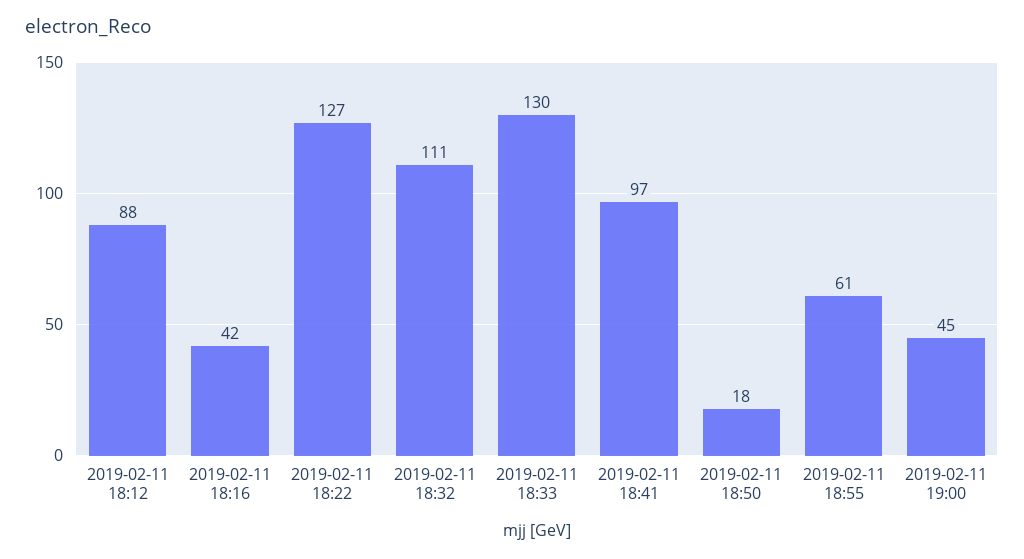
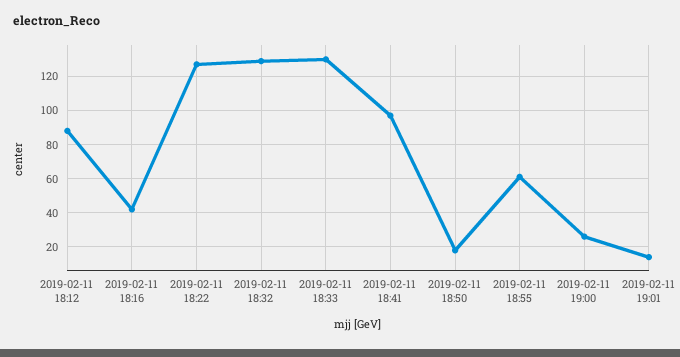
2019-02-11 18:32: 111 -> 130
2019-02-11 19:00: 45 -> 25
2019-02-11 19:01: none -> 15

